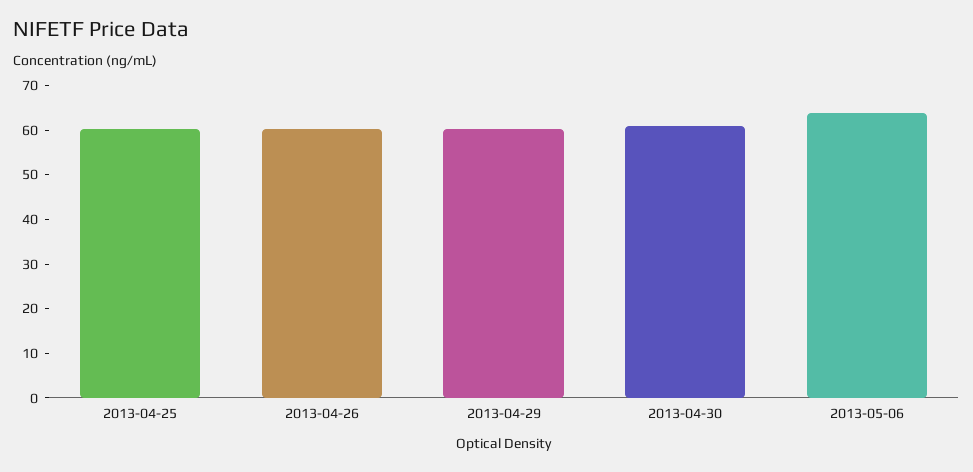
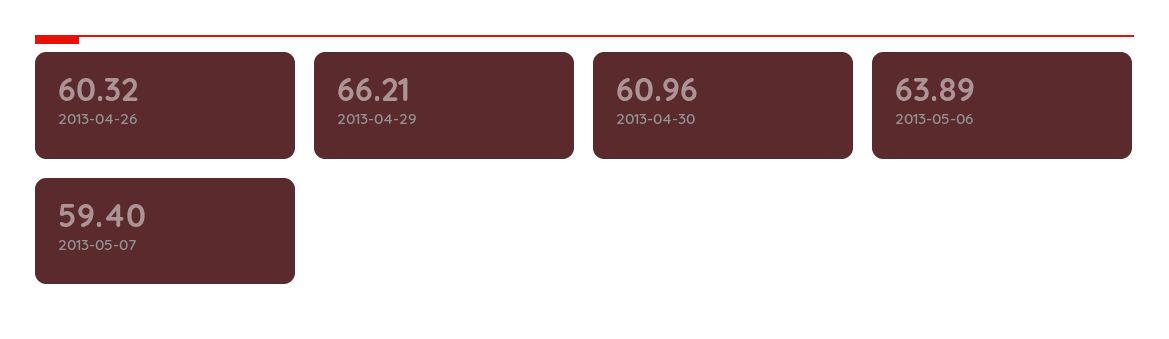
2013-04-25: 60 -> none
2013-04-29: 60 -> 66.21
2013-05-07: none -> 59.4

